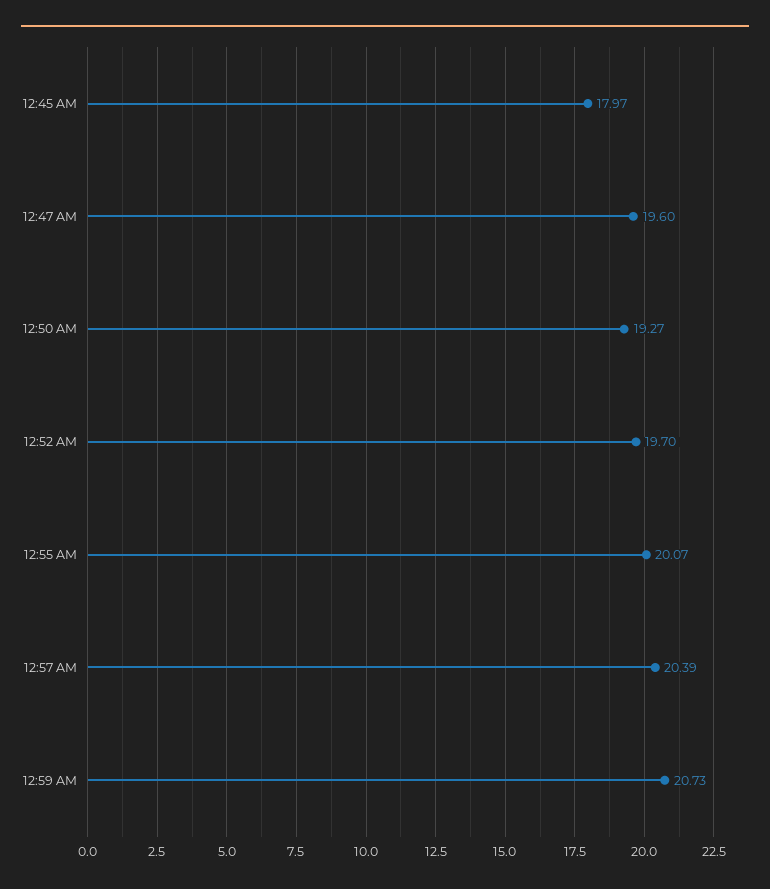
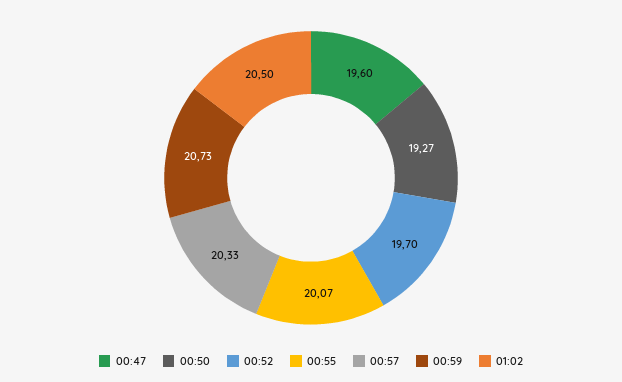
12:45 AM: 17.97 -> none
12:57 AM: 20.39 -> 20.33
01:02: none -> 20.5

